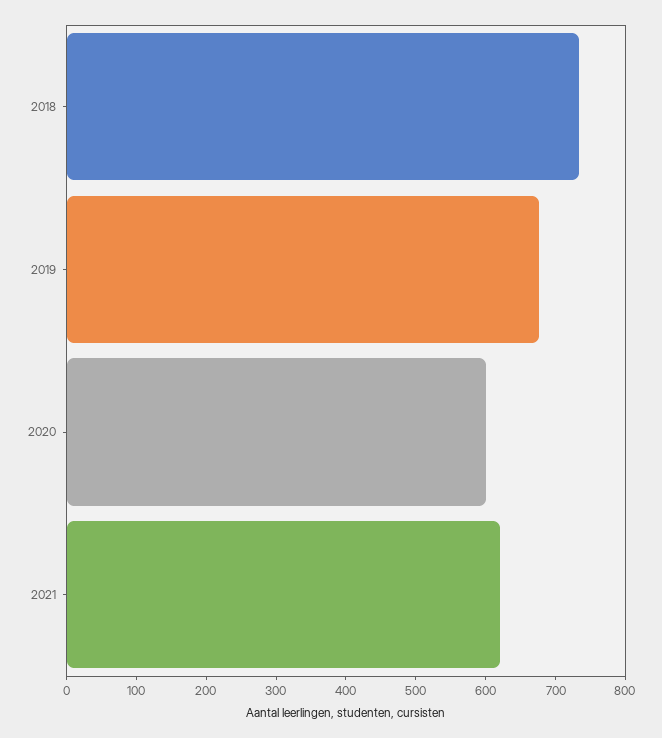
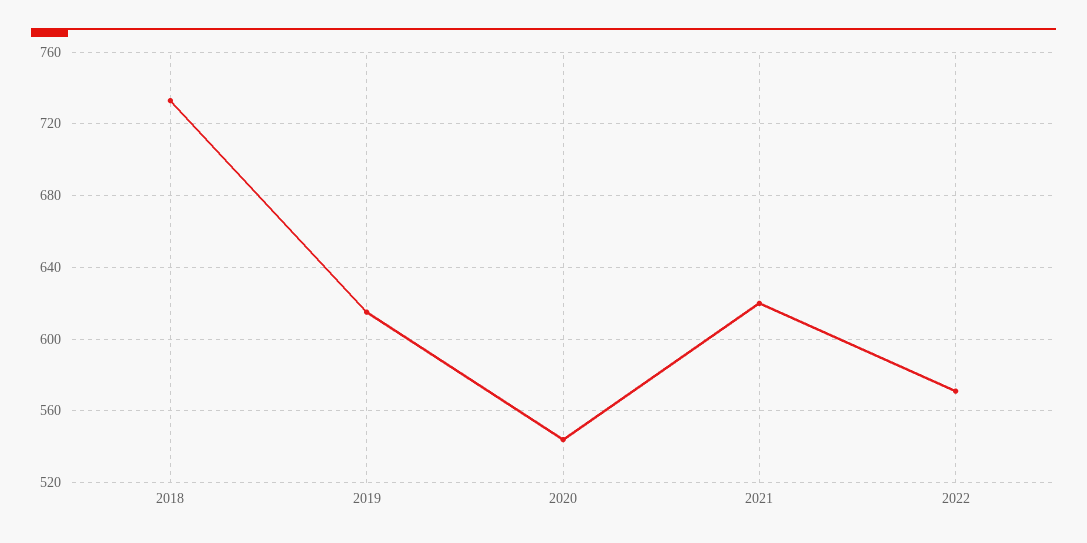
2019: 680 -> 615
2020: 600 -> 545
2022: none -> 570

